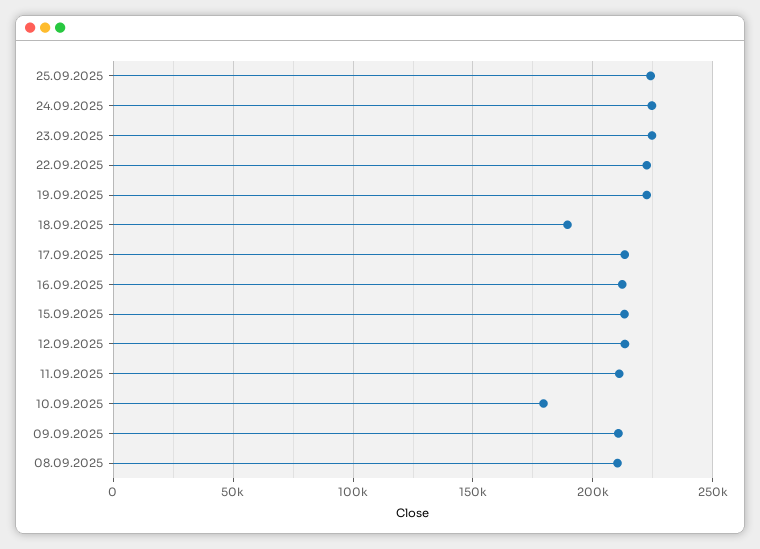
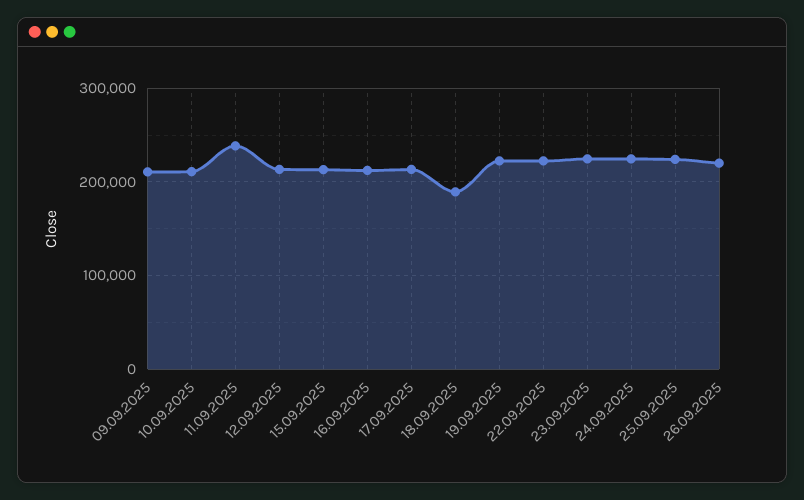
11.09.2025: 210000 -> 240000
10.09.2025: 180000 -> 210000
08.09.2025: 210000 -> none
26.09.2025: none -> 220000

